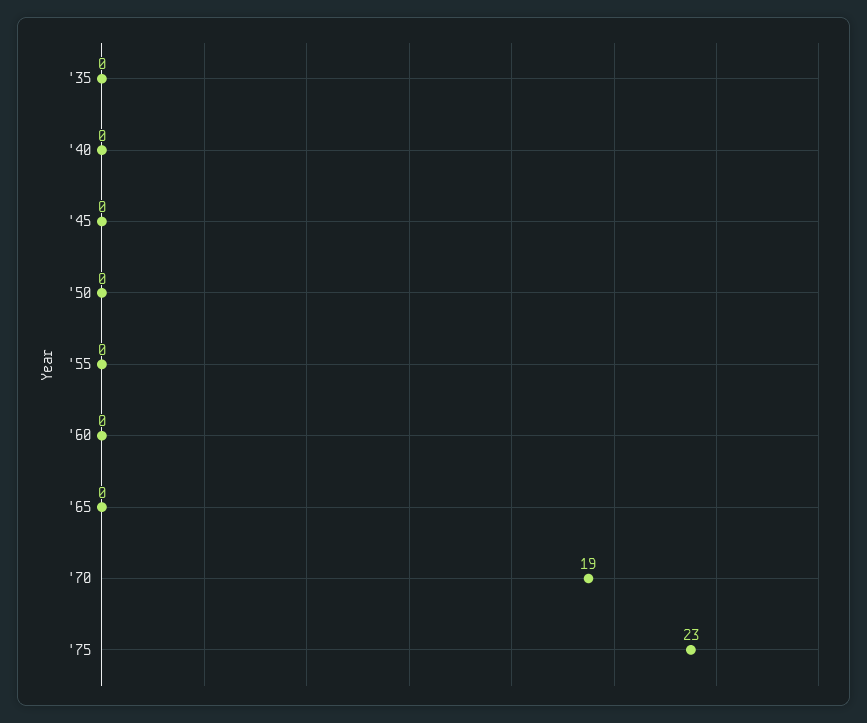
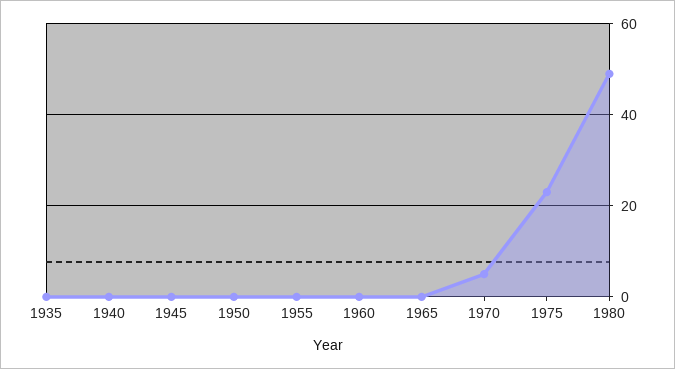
'70: 19 -> 5
1980: none -> 50

